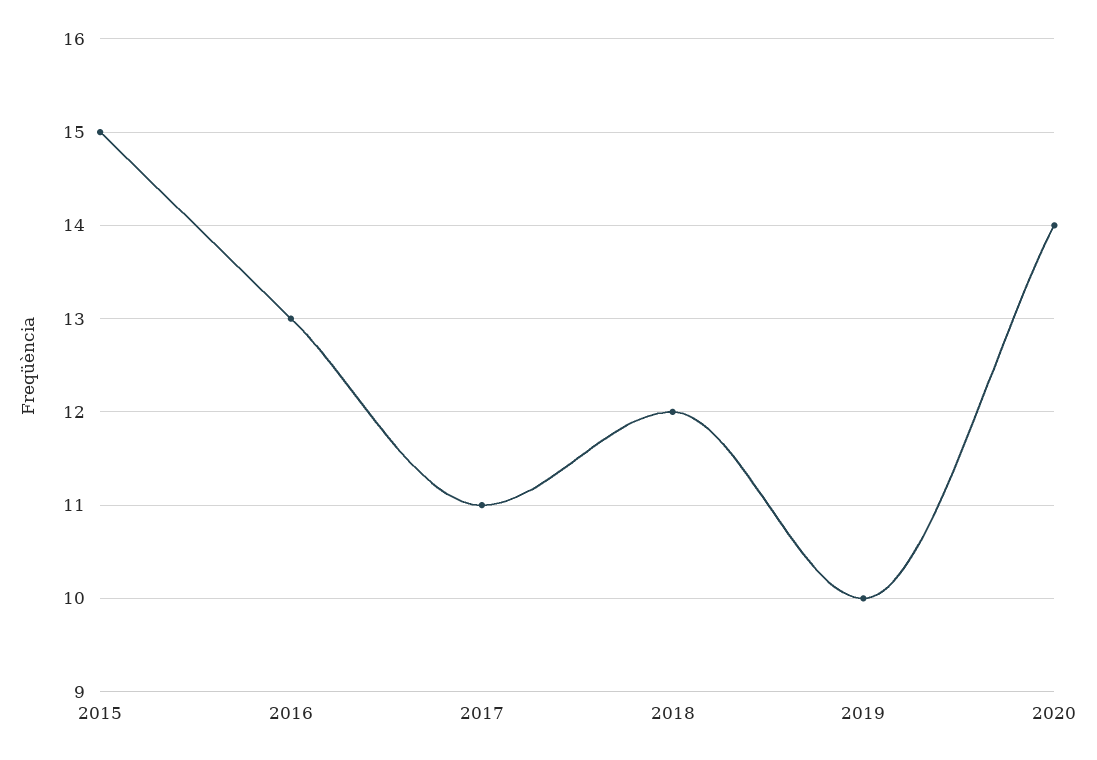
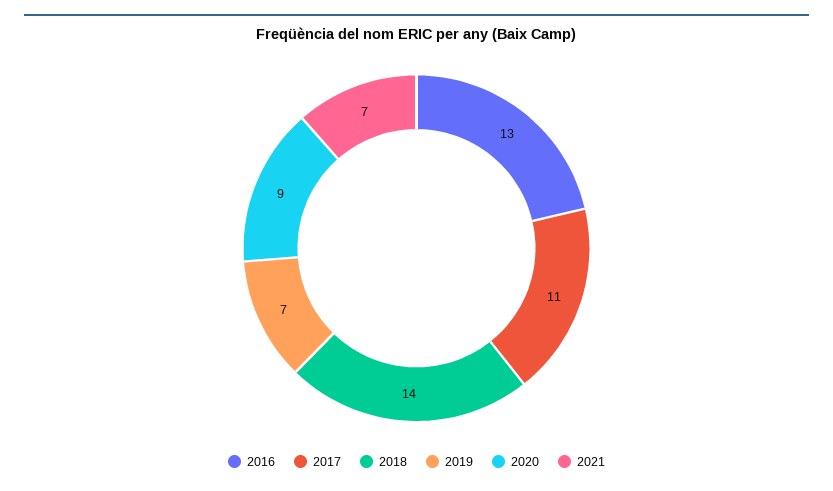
2015: 15 -> none
2018: 12 -> 14
2019: 10 -> 7
2020: 14 -> 9
2021: none -> 7

